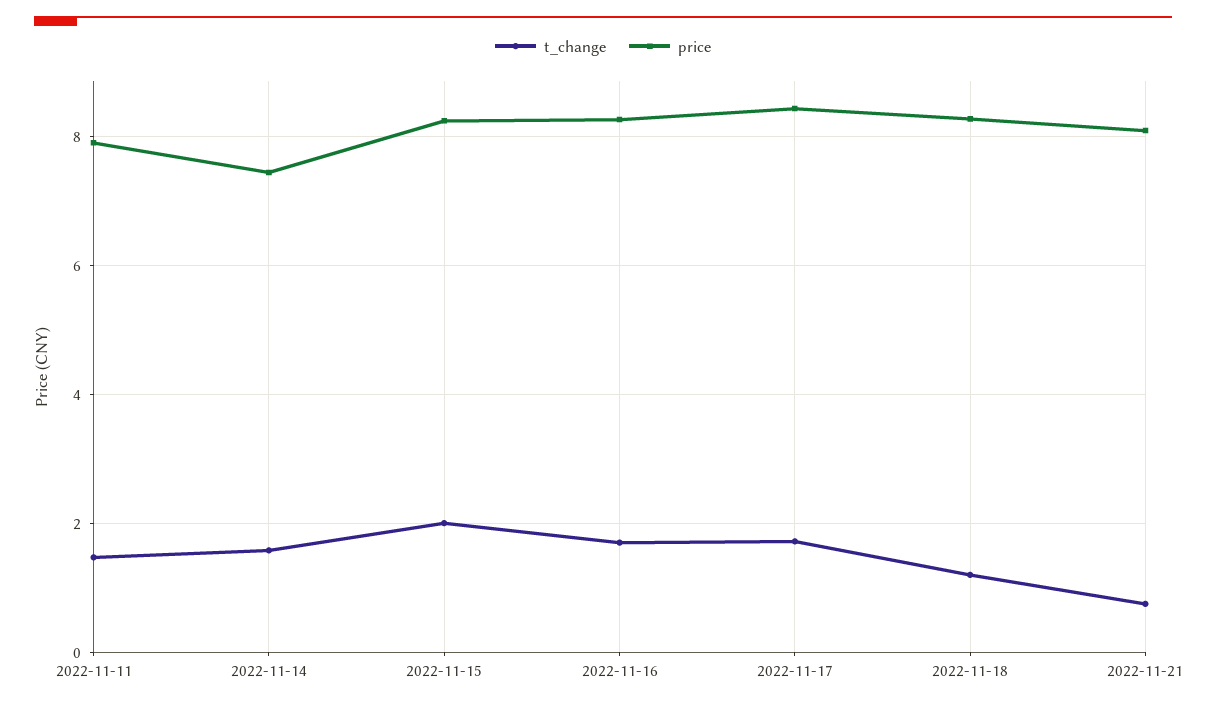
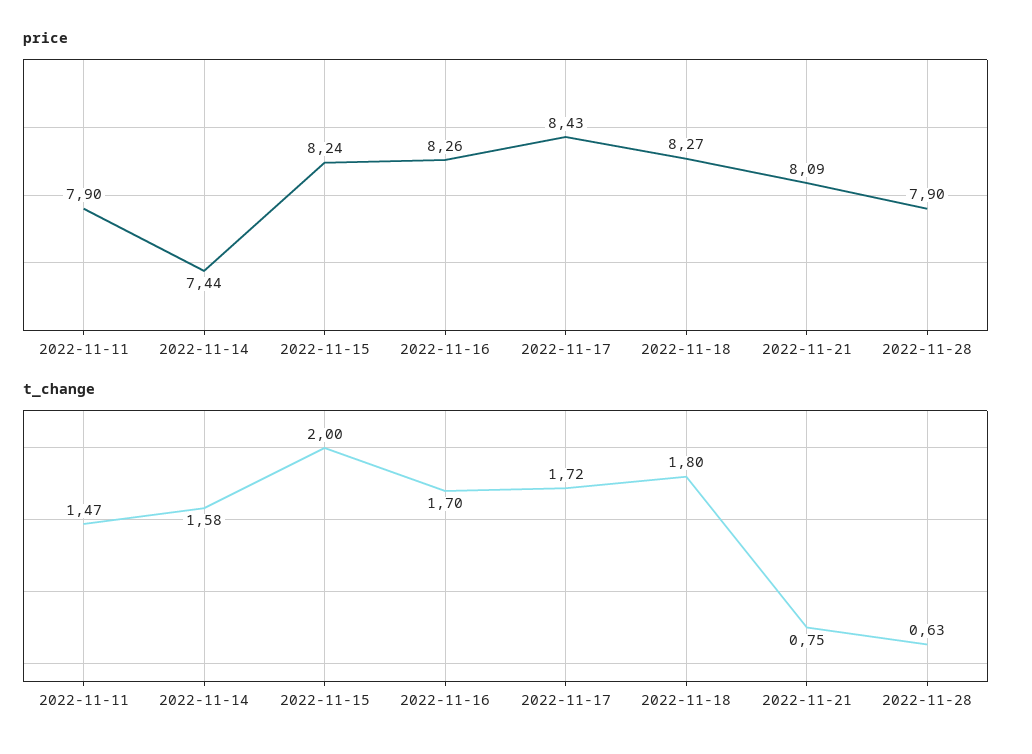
t_change, 2022-11-18: 1.2 -> 1.8
price, 2022-11-28: none -> 7.9
t_change, 2022-11-28: none -> 0.63

